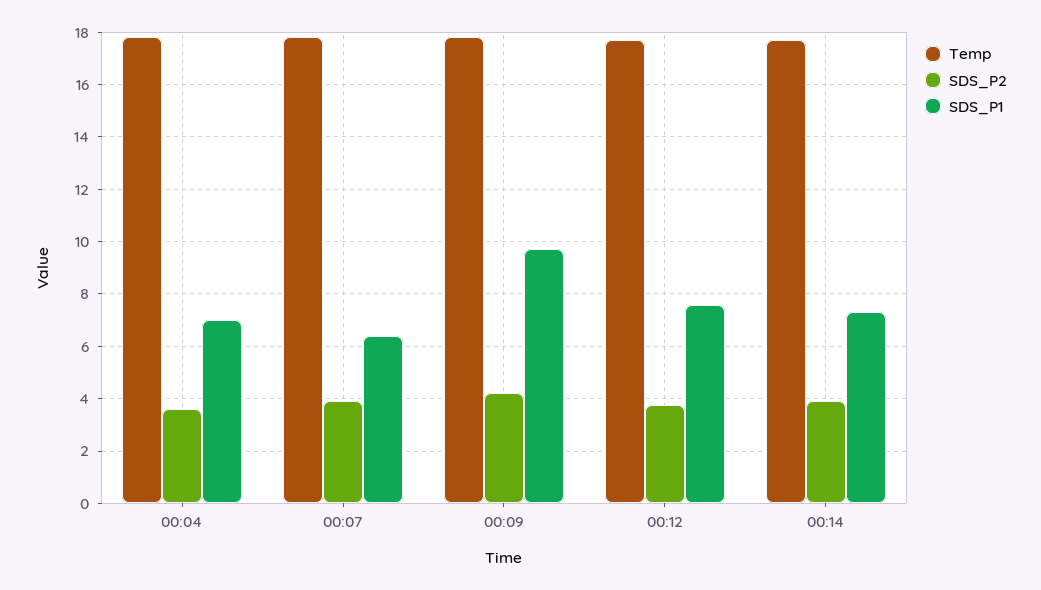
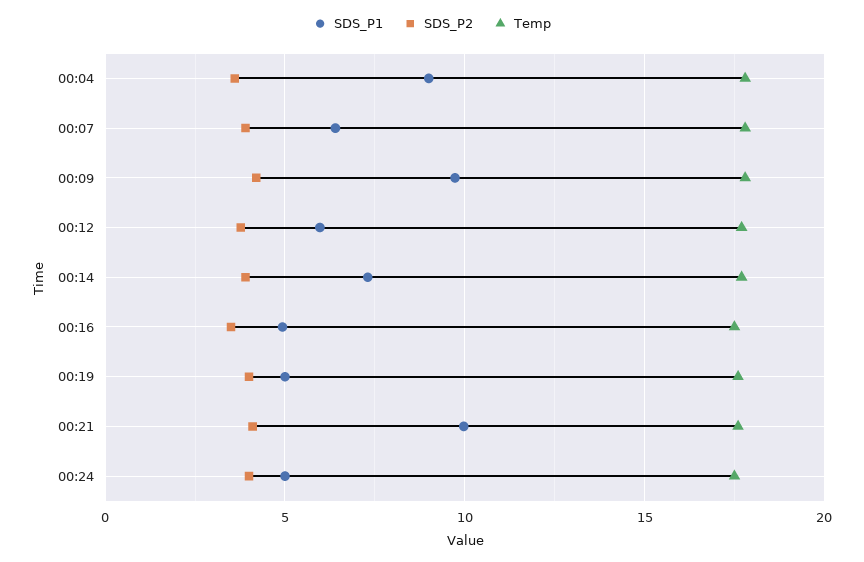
SDS_P1, 00:04: 7 -> 9
SDS_P1, 00:12: 7.5 -> 6
SDS_P1, 00:16: none -> 5
SDS_P2, 00:16: none -> 3.5
Temp, 00:16: none -> 17.5
SDS_P1, 00:19: none -> 5
SDS_P2, 00:19: none -> 4
Temp, 00:19: none -> 17.5
SDS_P1, 00:21: none -> 10
SDS_P2, 00:21: none -> 4
Temp, 00:21: none -> 17.5
SDS_P1, 00:24: none -> 5
SDS_P2, 00:24: none -> 4
Temp, 00:24: none -> 17.5

